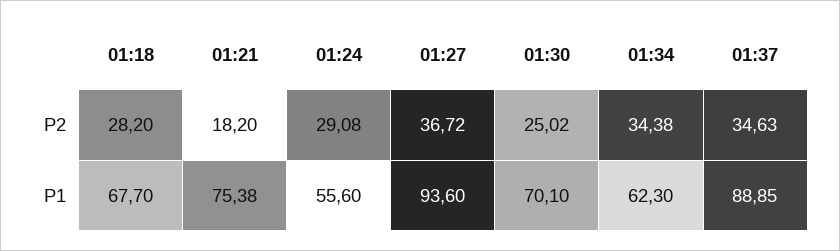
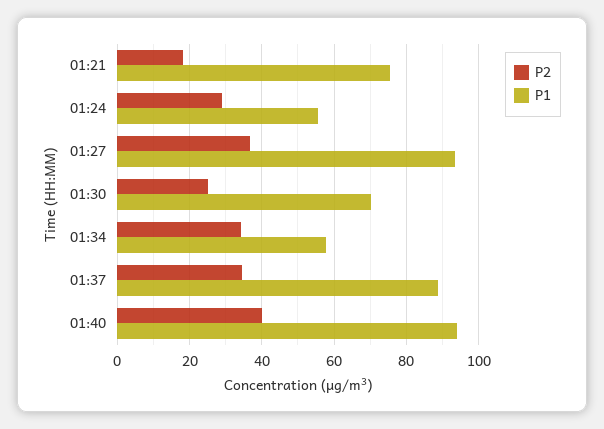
P2, 01:18: 28.2 -> none
P1, 01:18: 67.7 -> none
P1, 01:34: 62.3 -> 58
P2, 01:40: none -> 40
P1, 01:40: none -> 94

